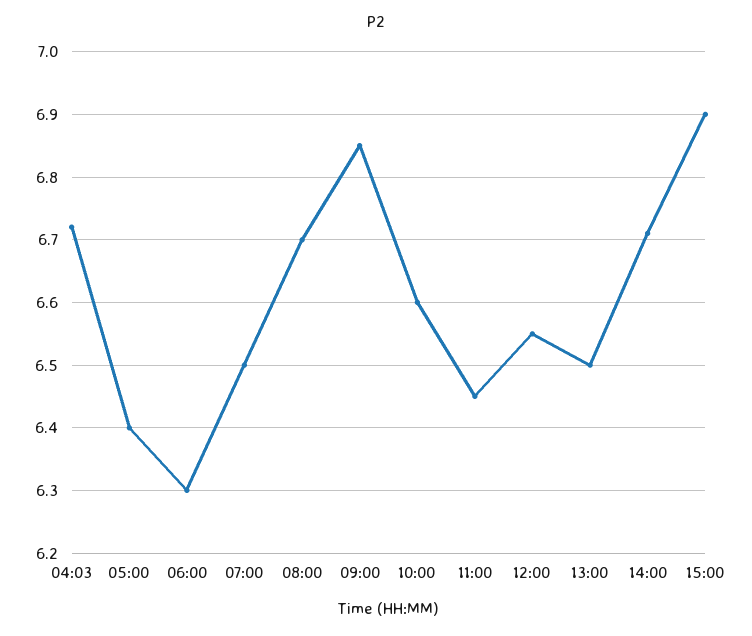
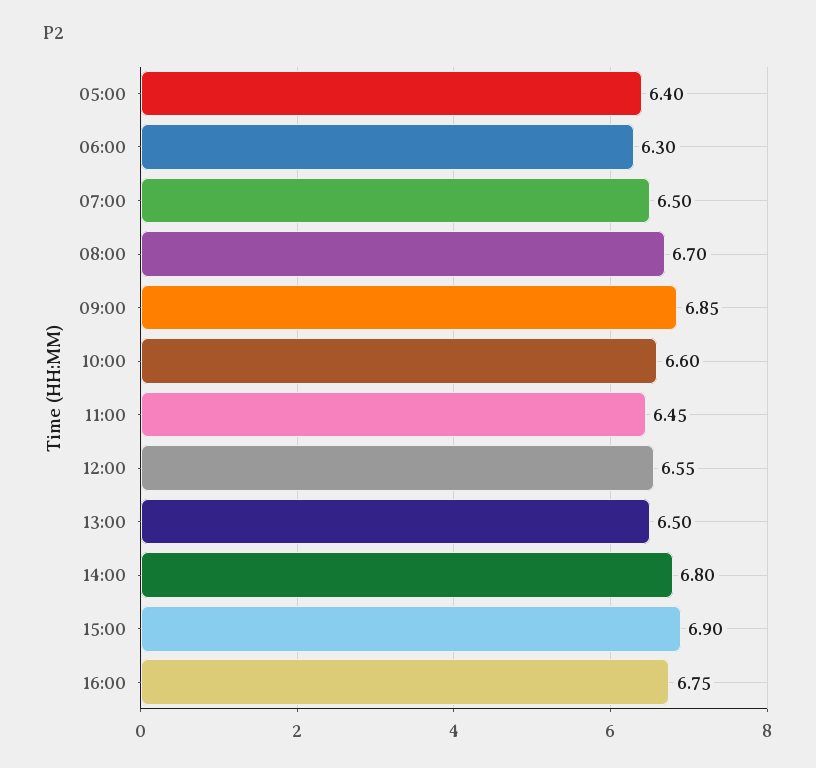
04:03: 6.72 -> none
14:00: 6.71 -> 6.8
16:00: none -> 6.75

